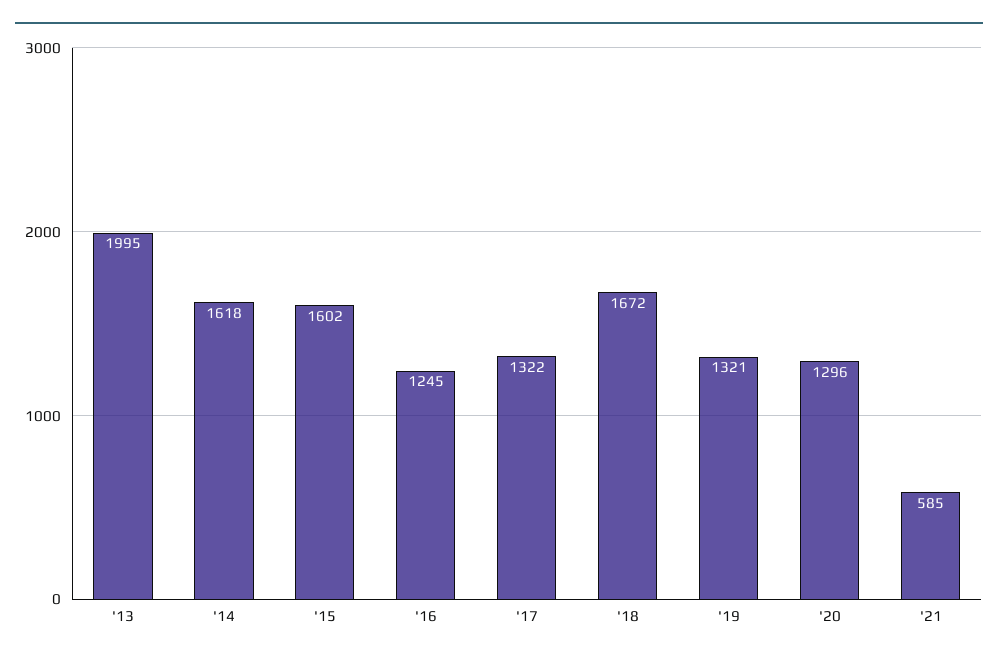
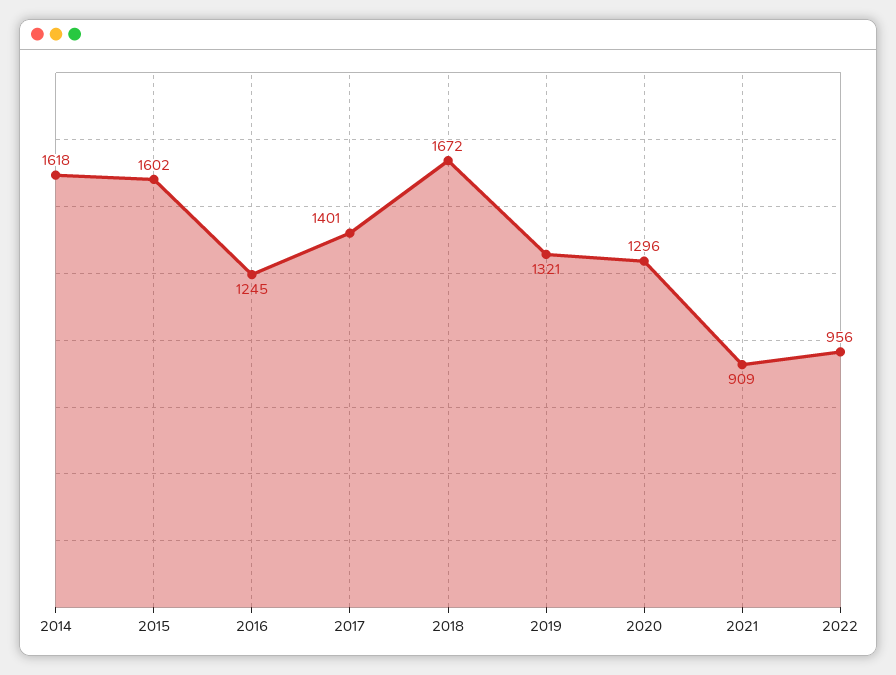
'13: 1995 -> none
'17: 1322 -> 1401
'21: 585 -> 909
2022: none -> 956

